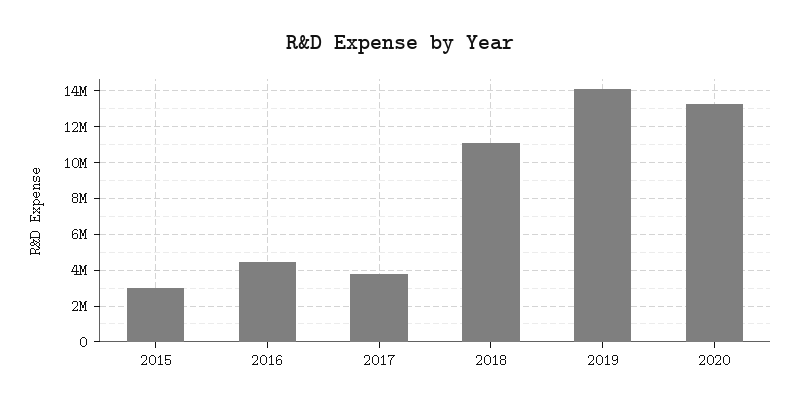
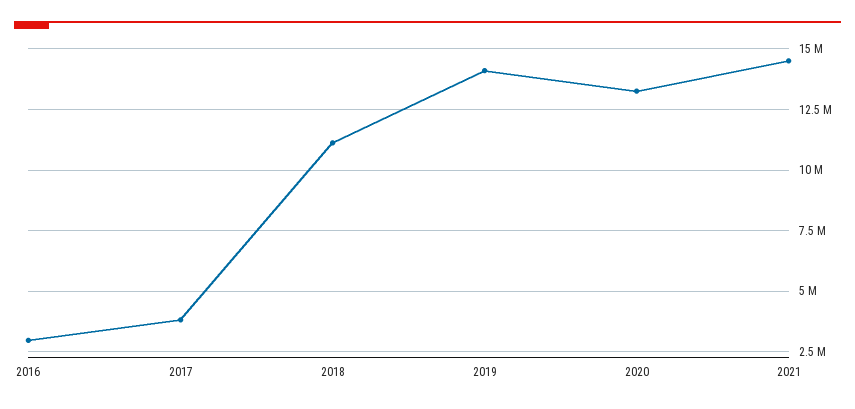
2015: 3000000 -> none
2016: 4500000 -> 3000000
2021: none -> 14500000

